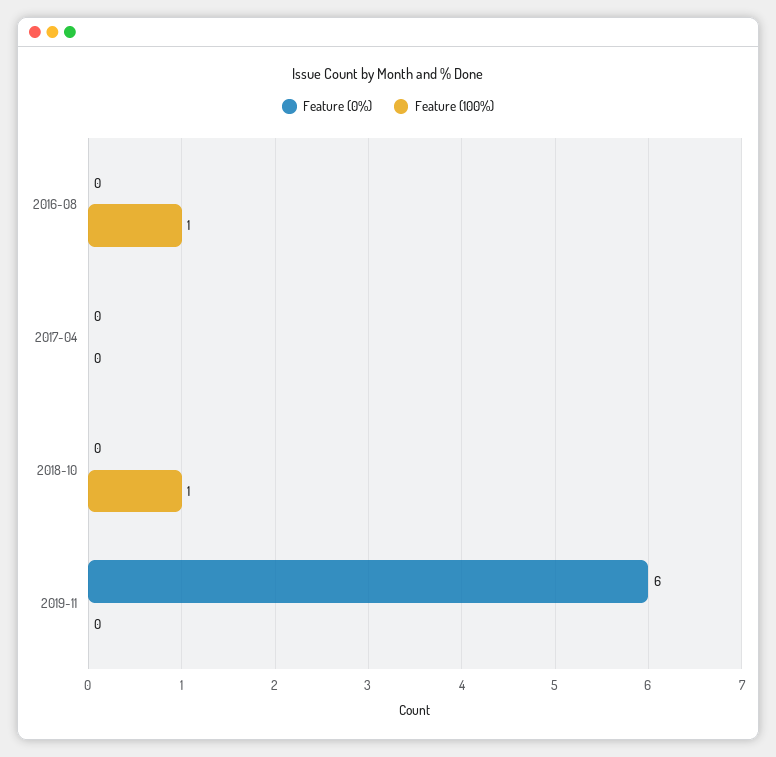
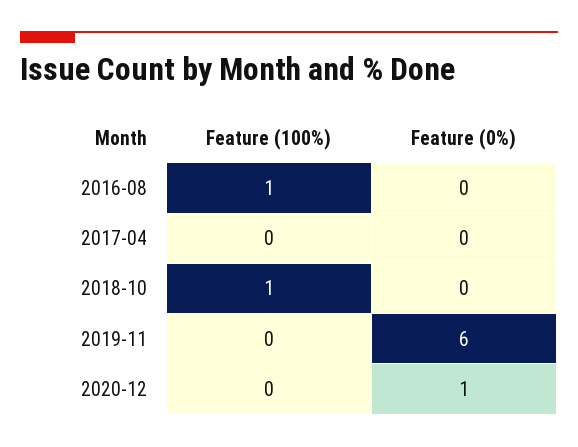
Feature (100%), 2020-12: none -> 0
Feature (0%), 2020-12: none -> 1

